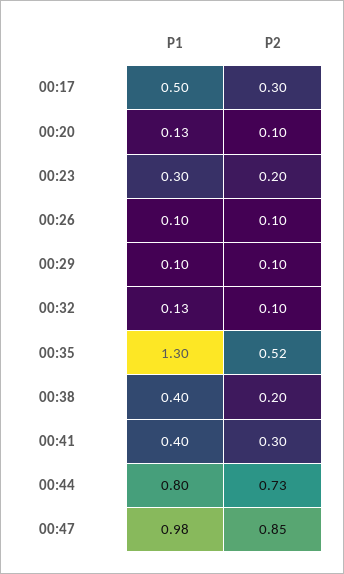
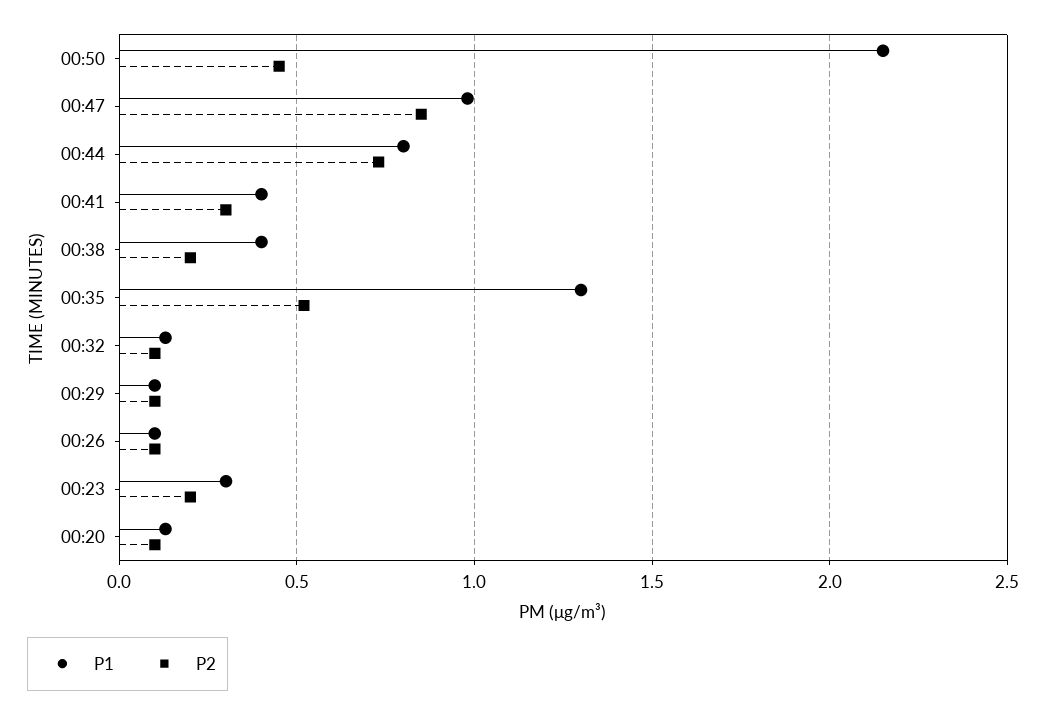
P1, 00:17: 0.5 -> none
P2, 00:17: 0.3 -> none
P1, 00:50: none -> 2.15
P2, 00:50: none -> 0.45

